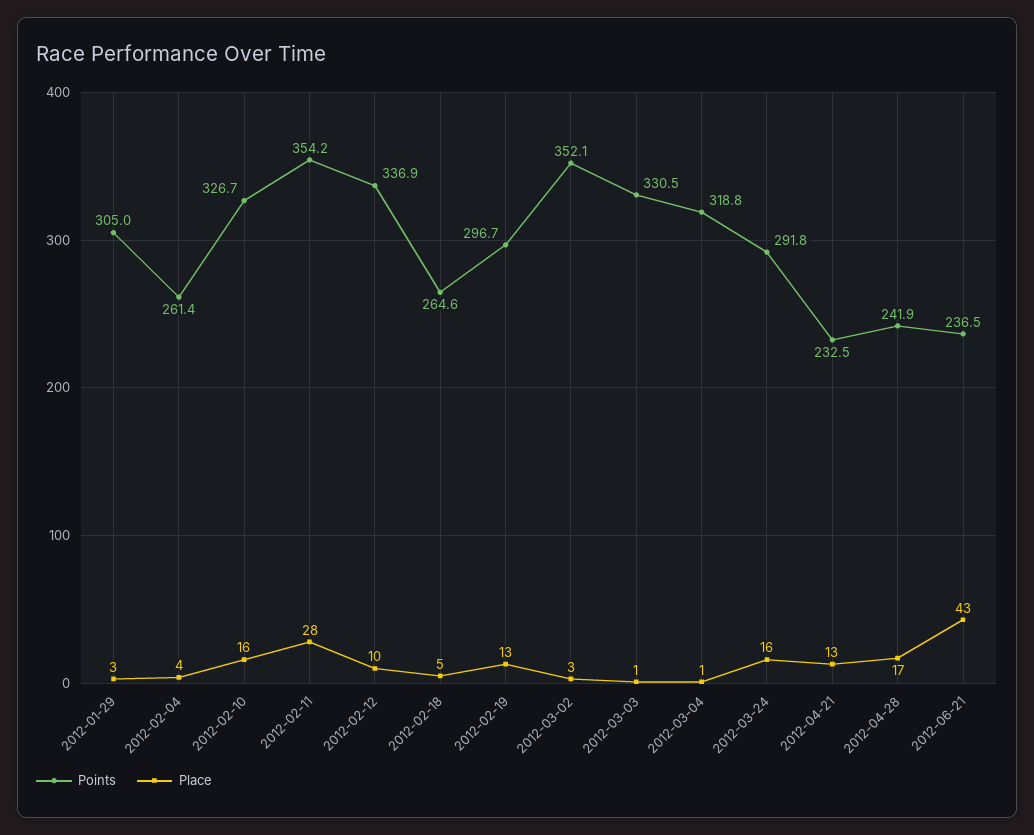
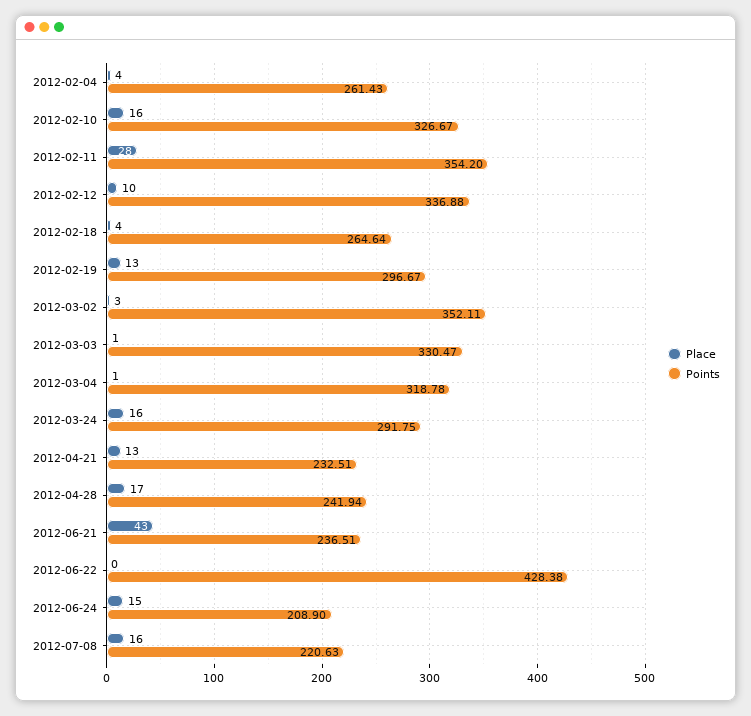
Points, 2012-01-29: 305 -> none
Place, 2012-01-29: 3 -> none
Place, 2012-02-18: 5 -> 4
Place, 2012-06-22: none -> 0
Points, 2012-06-22: none -> 428.38
Place, 2012-06-24: none -> 15
Points, 2012-06-24: none -> 208.9
Place, 2012-07-08: none -> 16
Points, 2012-07-08: none -> 220.63

